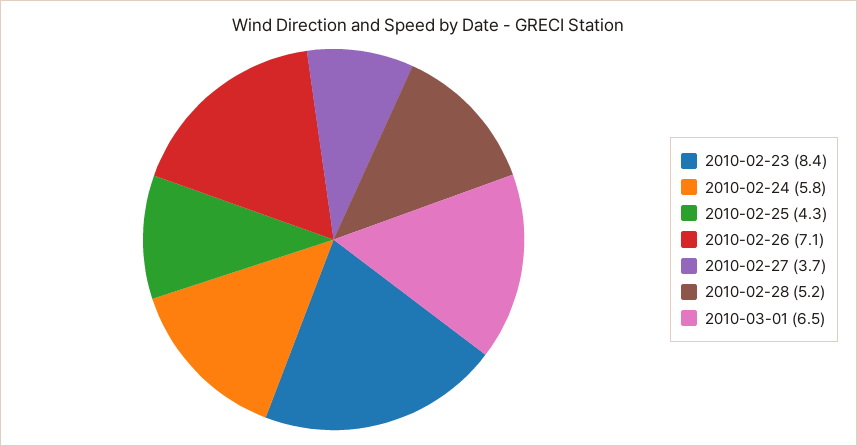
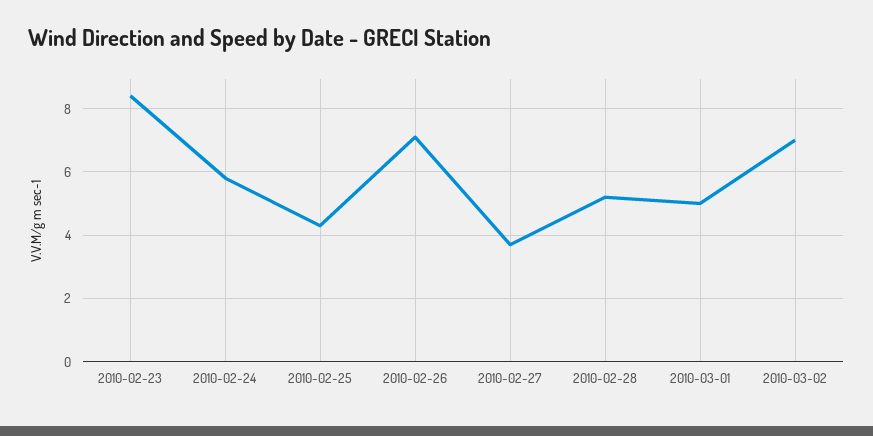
2010-03-01: 6.5 -> 5
2010-03-02: none -> 7

